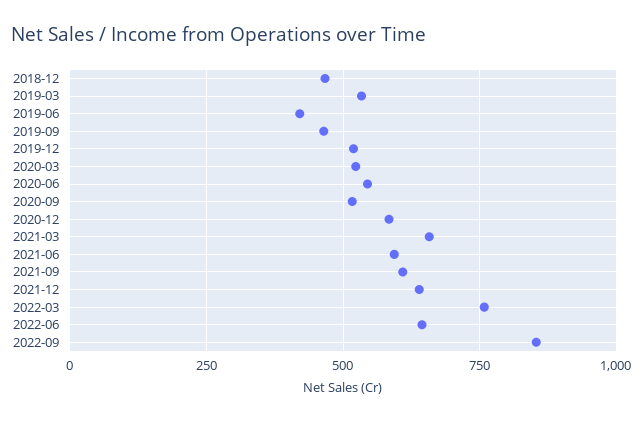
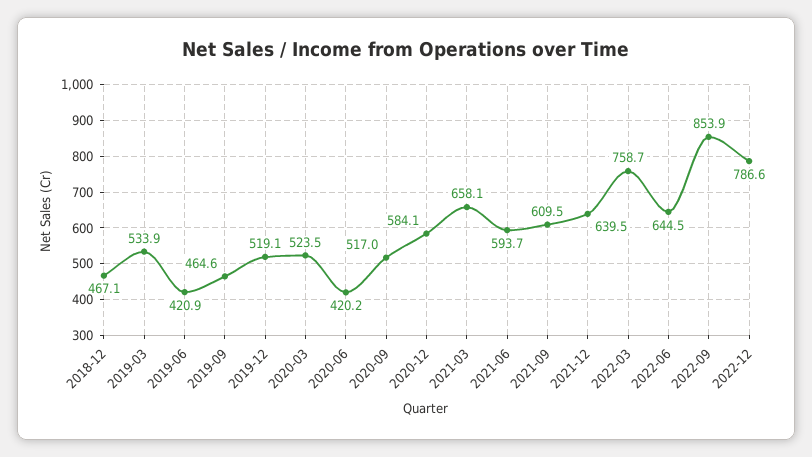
2020-06: 550 -> 420.2
2022-12: none -> 786.6

